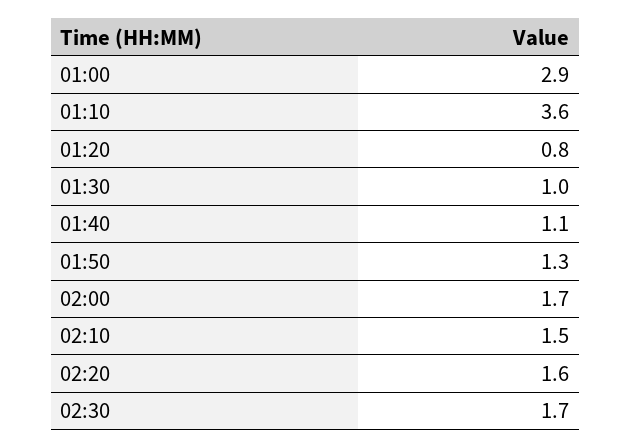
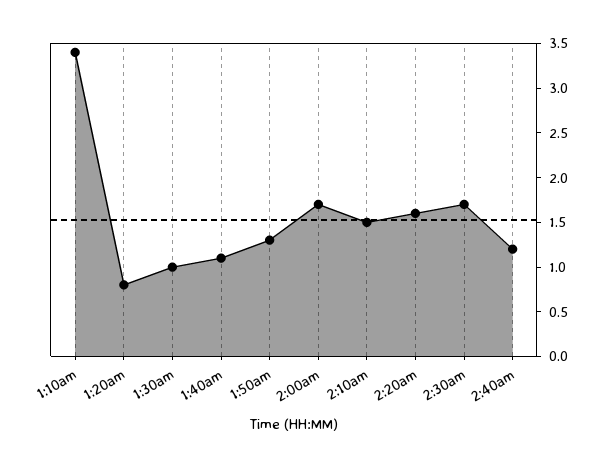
01:00: 2.9 -> none
01:10: 3.6 -> 3.4
2:40am: none -> 1.2

